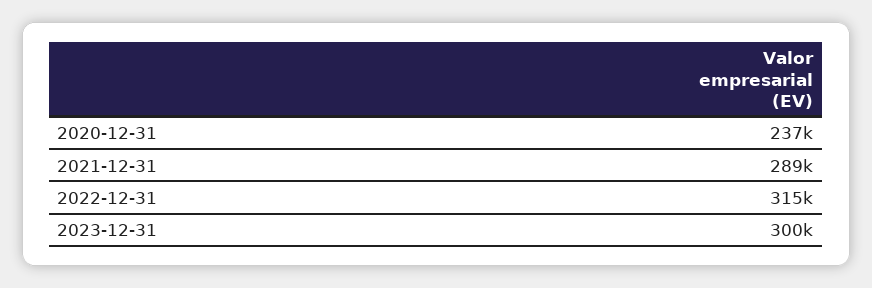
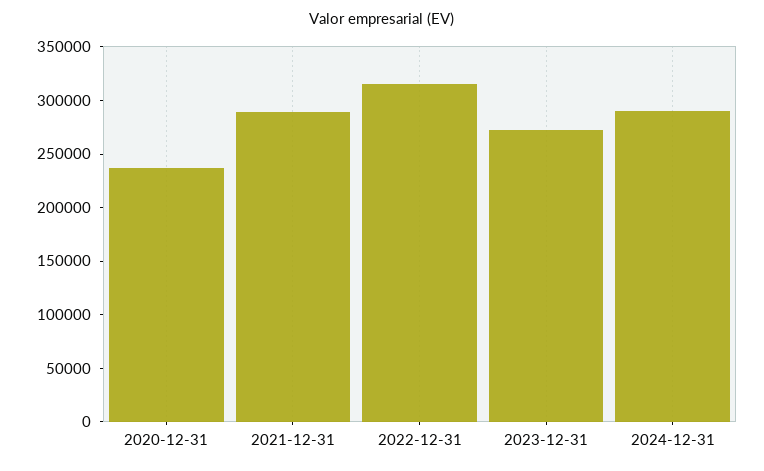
2023-12-31: 300000 -> 270000
2024-12-31: none -> 290000

